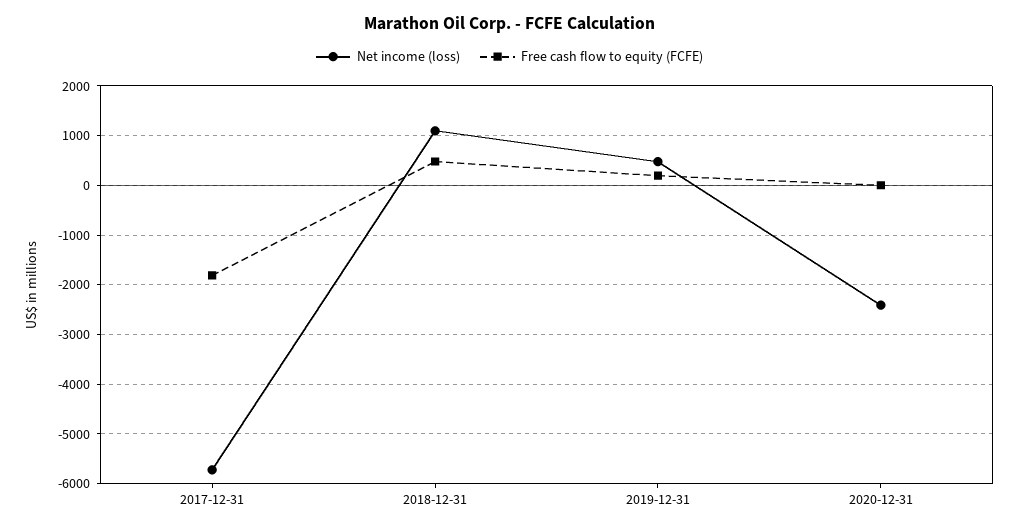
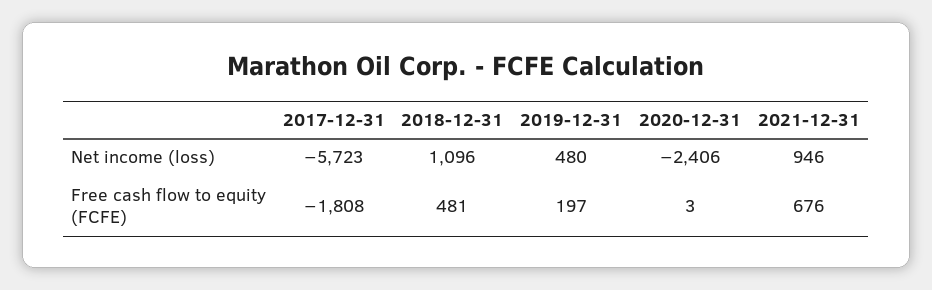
Net income (loss), 2021-12-31: none -> 946
Free cash flow to equity (FCFE), 2021-12-31: none -> 676

